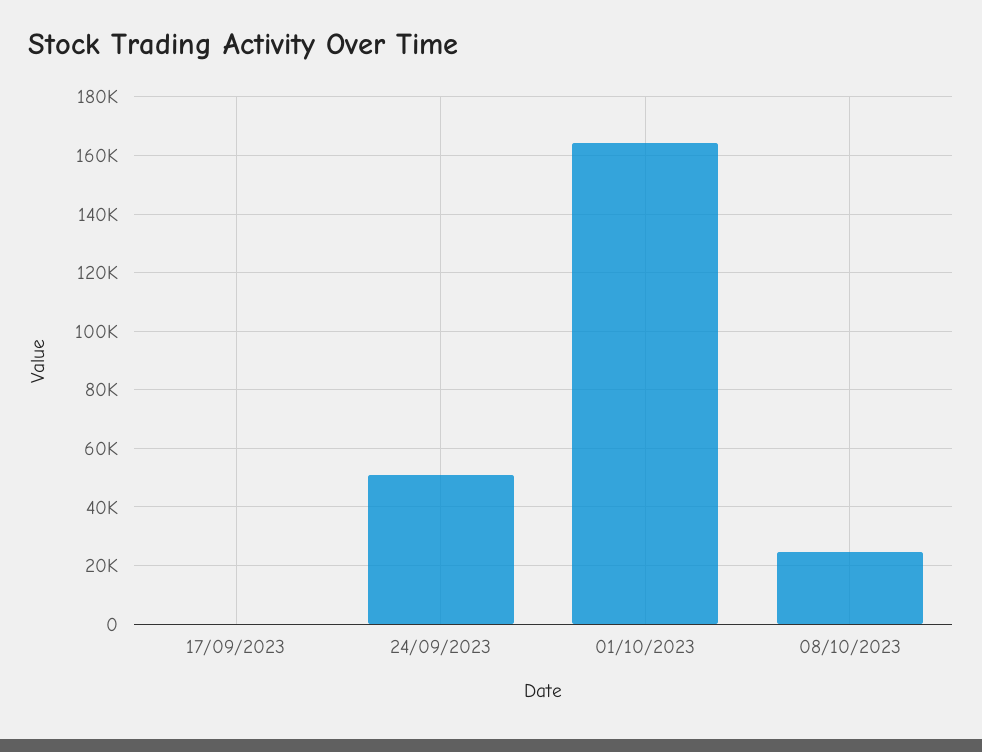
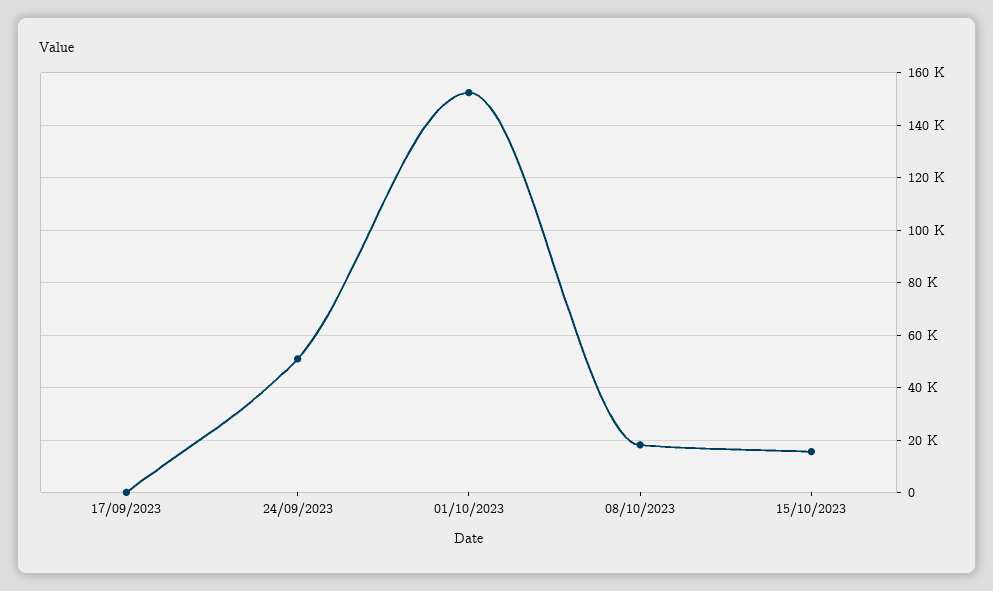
01/10/2023: 165000 -> 152500
08/10/2023: 25000 -> 17500
15/10/2023: none -> 15000

